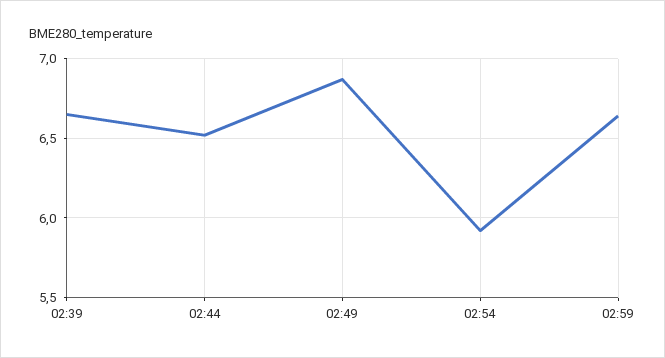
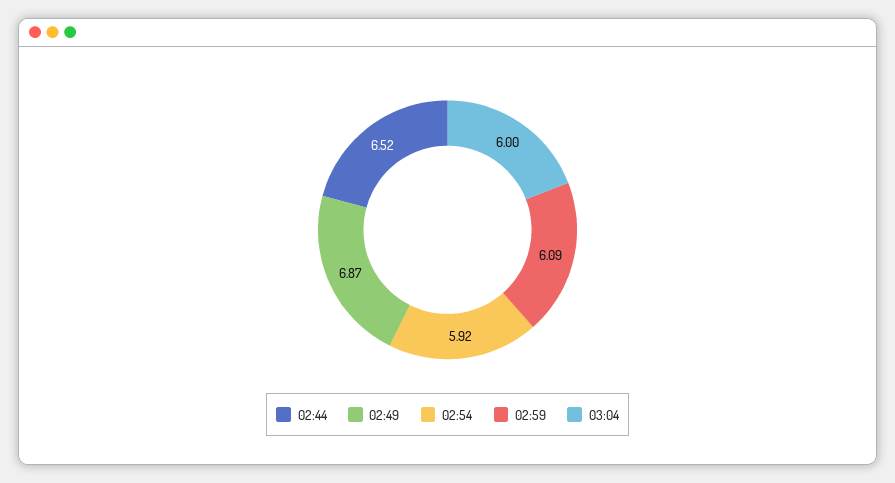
02:39: 6.65 -> none
02:59: 6.65 -> 6.09
03:04: none -> 6

